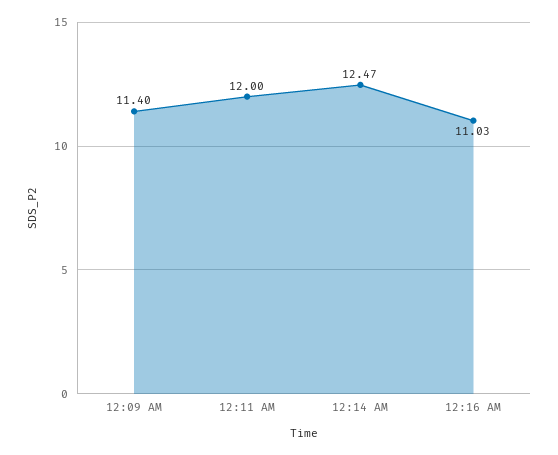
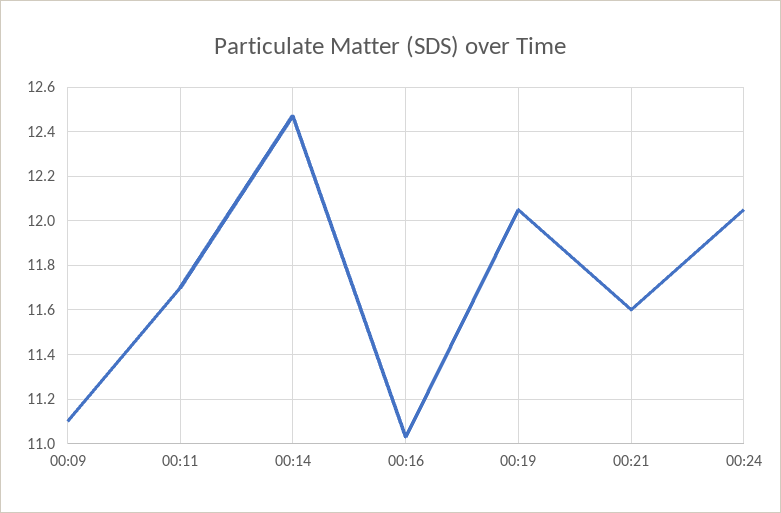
12:09 AM: 11.4 -> 11.1
12:11 AM: 12 -> 11.7
00:19: none -> 12.05
00:21: none -> 11.6
00:24: none -> 12.05

